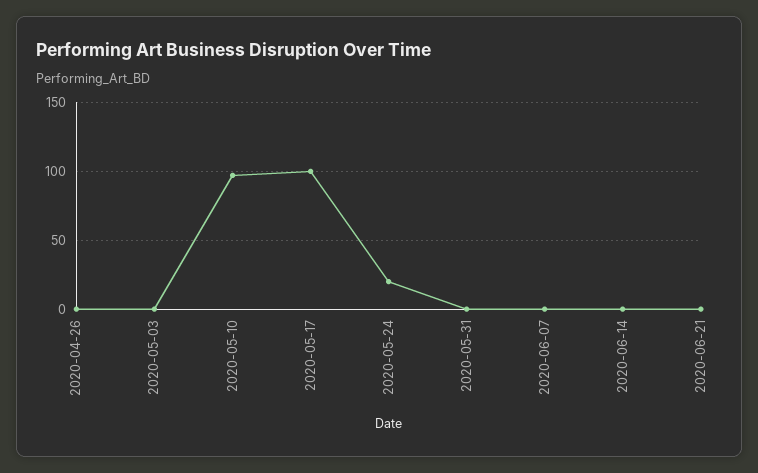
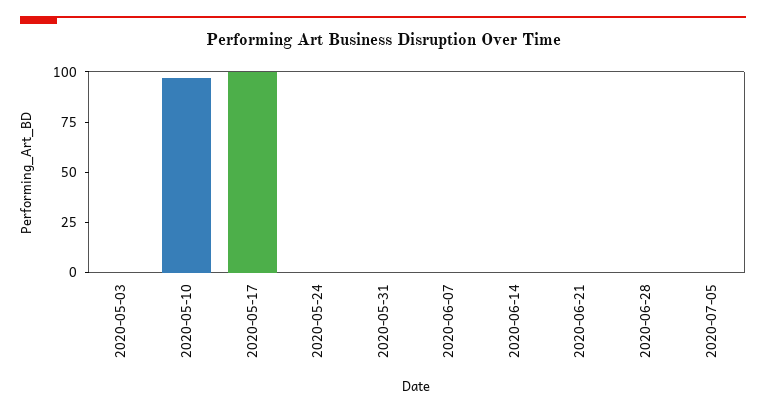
2020-04-26: 0 -> none
2020-05-24: 20 -> 0
2020-06-28: none -> 0
2020-07-05: none -> 0

